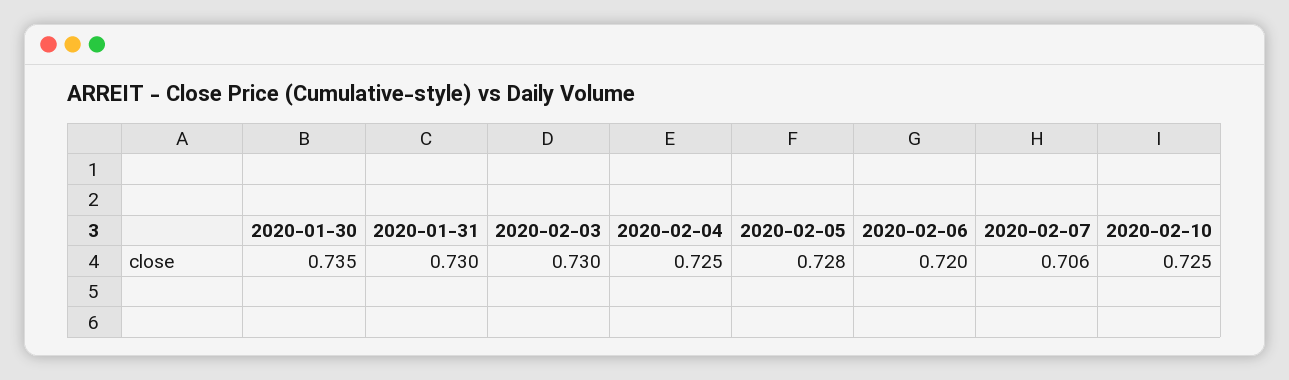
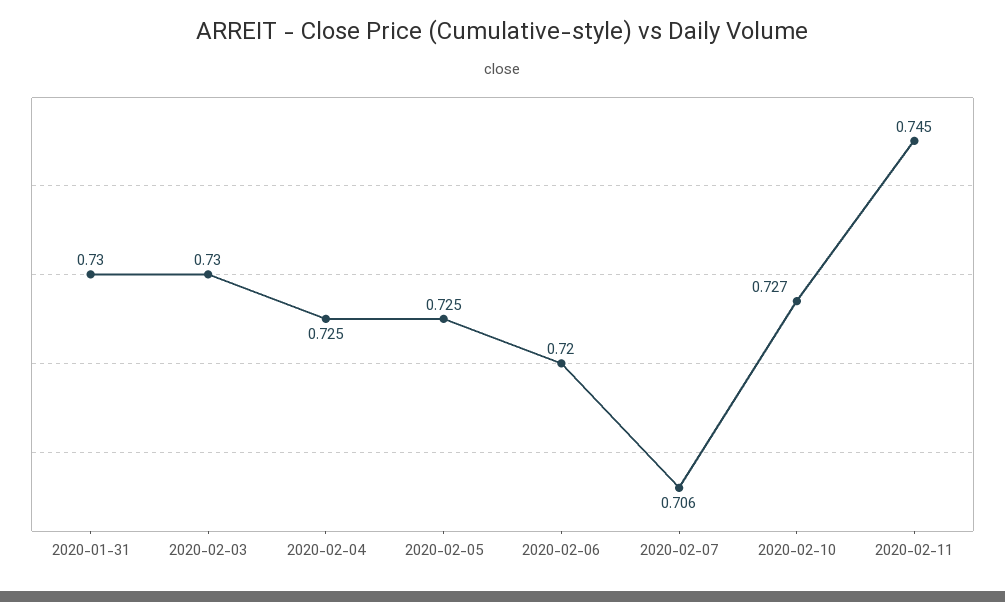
2020-01-30: 0.735 -> none
2020-02-05: 0.728 -> 0.725
2020-02-10: 0.725 -> 0.727
2020-02-11: none -> 0.745

